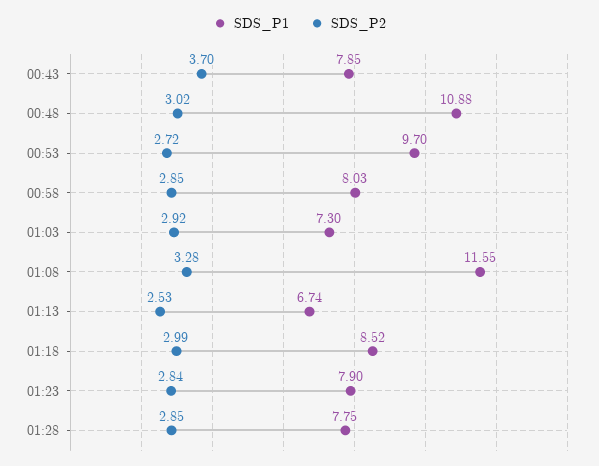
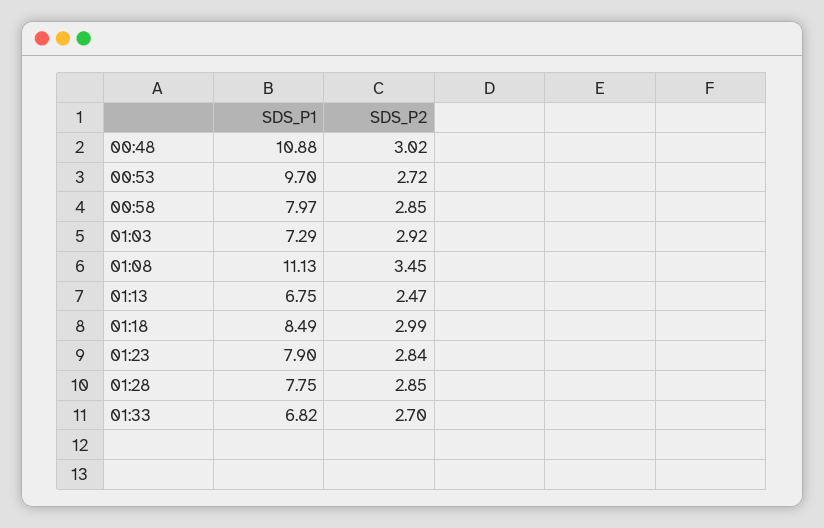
SDS_P1, 00:43: 7.85 -> none
SDS_P2, 00:43: 3.7 -> none
SDS_P1, 00:58: 8.03 -> 7.97
SDS_P1, 01:03: 7.3 -> 7.29
SDS_P1, 01:08: 11.55 -> 11.13
SDS_P2, 01:08: 3.28 -> 3.45
SDS_P1, 01:13: 6.74 -> 6.75
SDS_P2, 01:13: 2.53 -> 2.47
SDS_P1, 01:18: 8.52 -> 8.49
SDS_P1, 01:33: none -> 6.82
SDS_P2, 01:33: none -> 2.7

